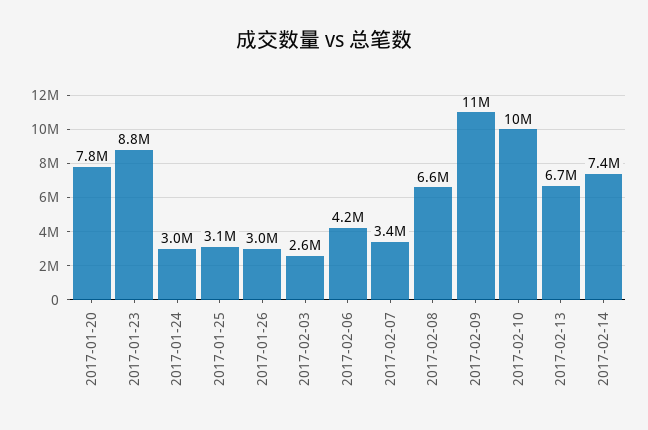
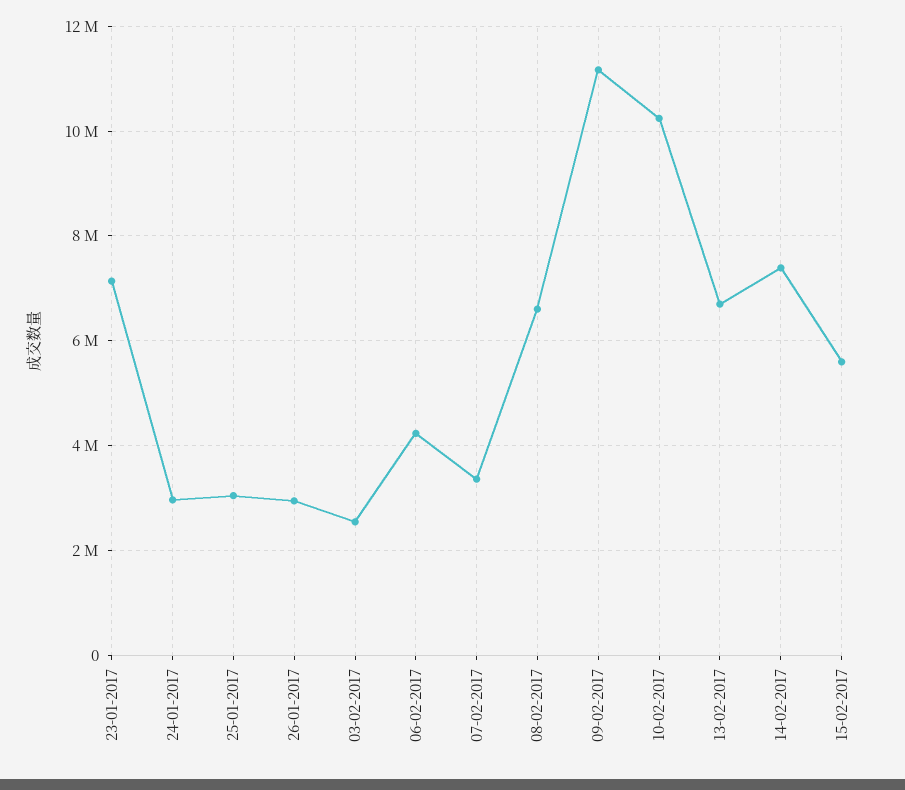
2017-01-20: 7800000 -> none
2017-01-23: 8800000 -> 7200000
15-02-2017: none -> 5600000

